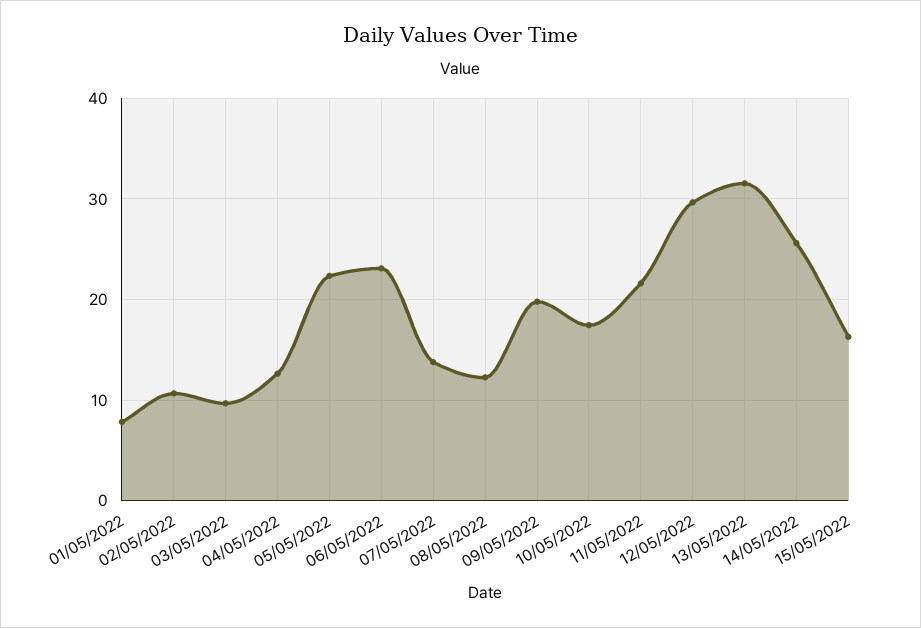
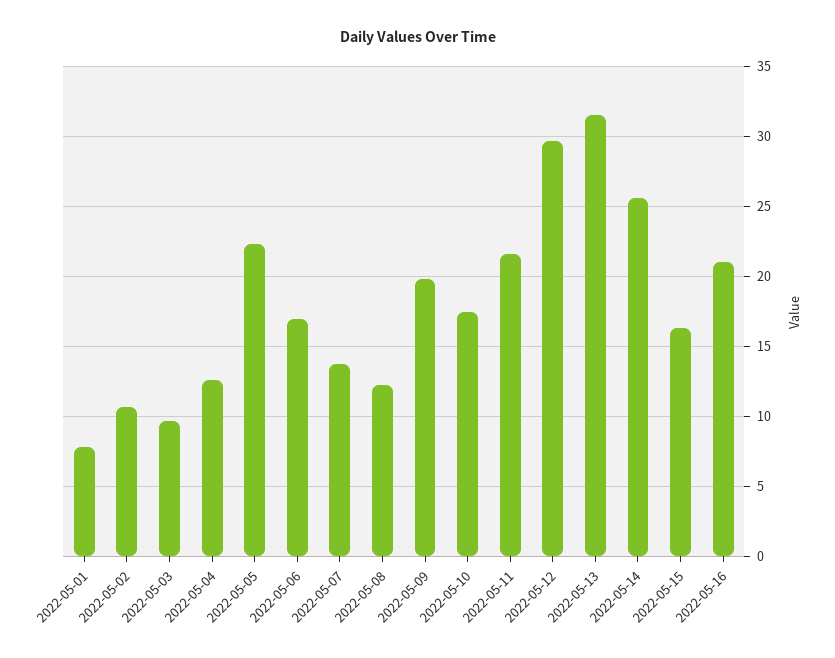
06/05/2022: 23 -> 17
2022-05-16: none -> 21

